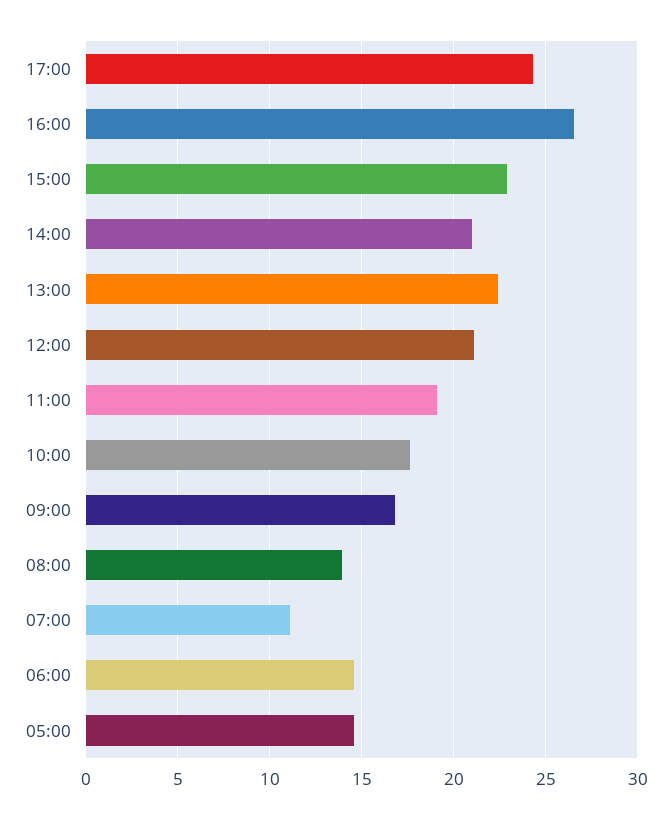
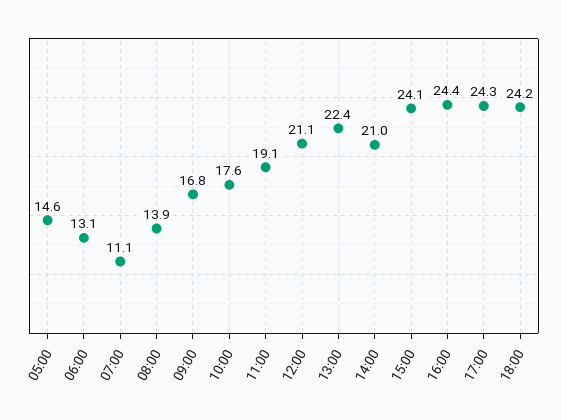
16:00: 26.5 -> 24.4
15:00: 23 -> 24.1
06:00: 14.5 -> 13.1
18:00: none -> 24.2

